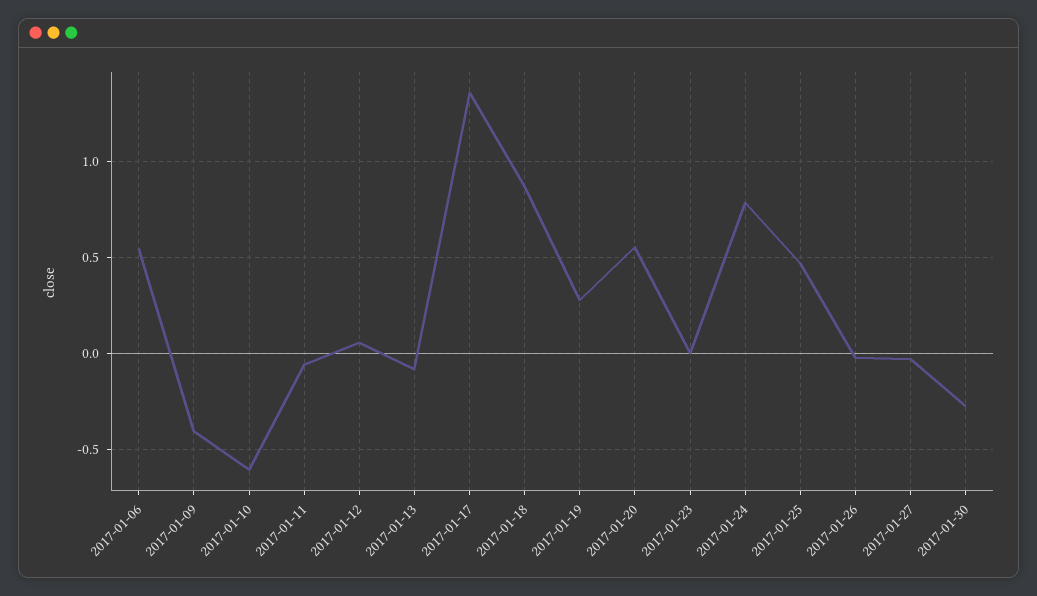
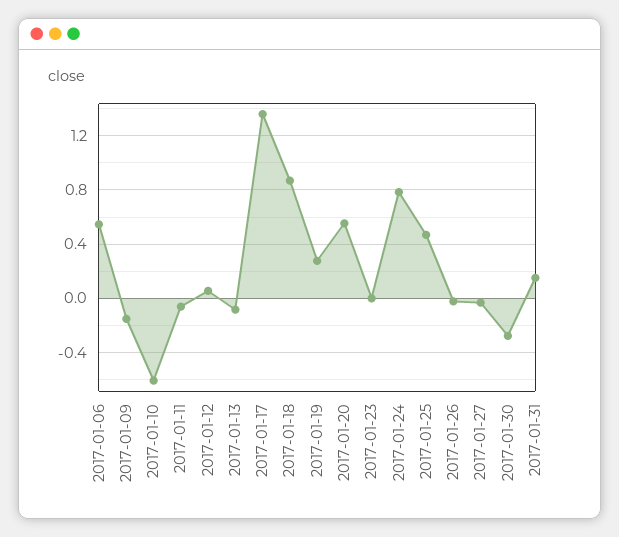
2017-01-09: -0.4 -> -0.15
2017-01-31: none -> 0.15

